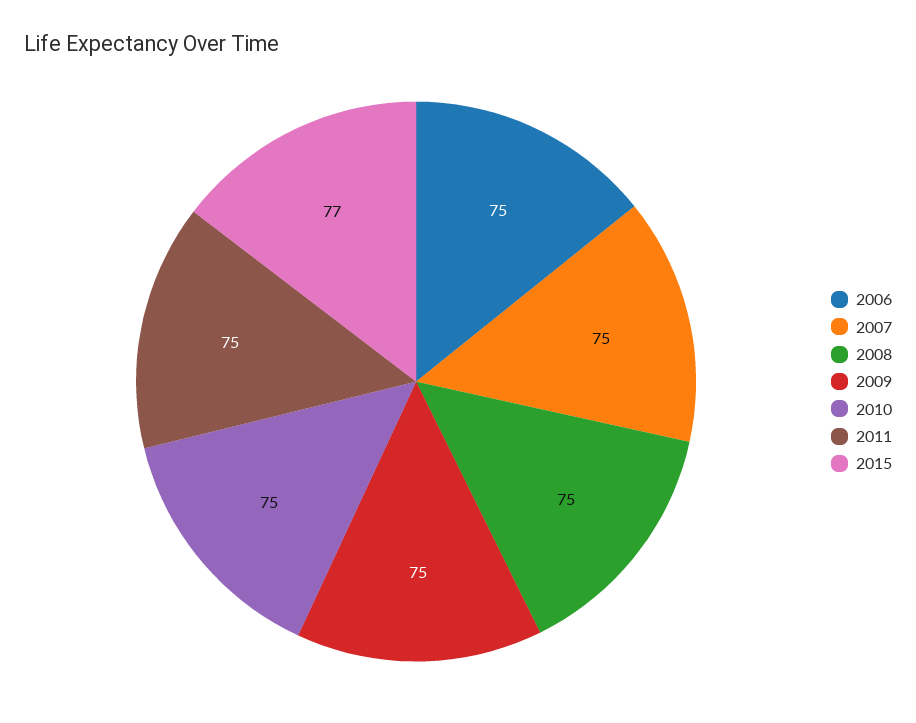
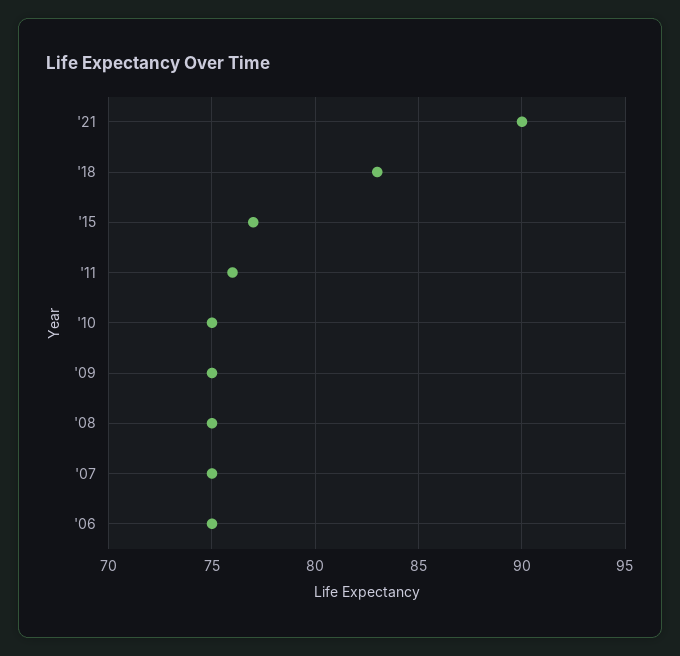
2011: 75 -> 76
'21: none -> 90
'18: none -> 83

